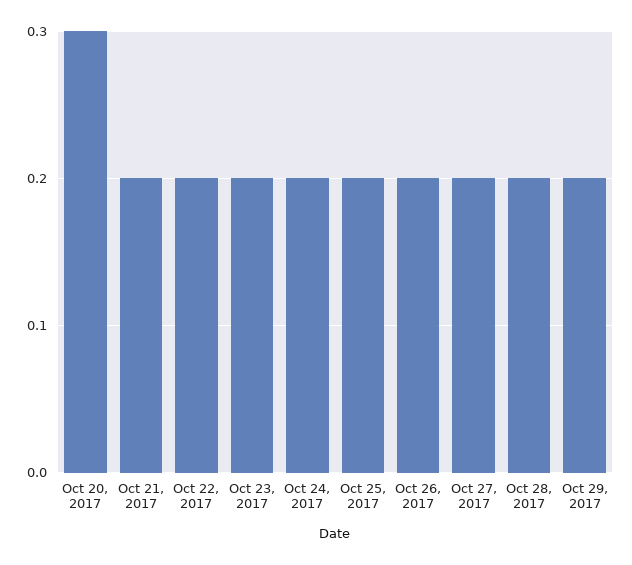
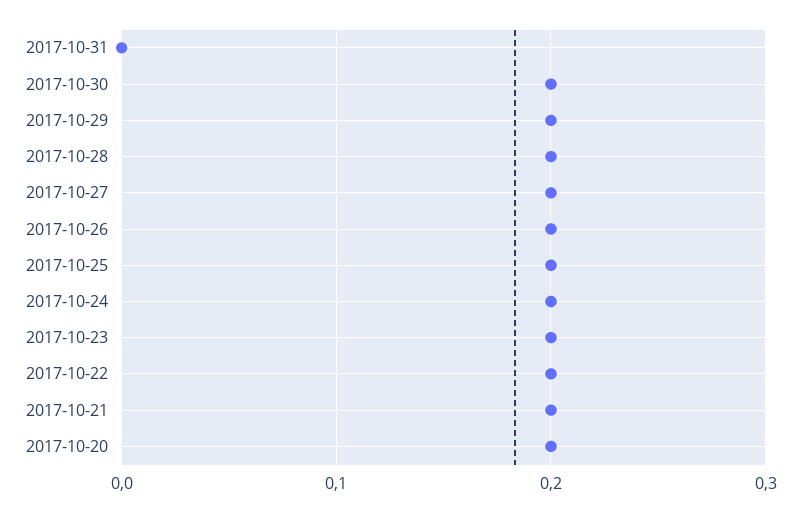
Oct 20, 2017: 0.3 -> 0.2
2017-10-31: none -> 0
2017-10-30: none -> 0.2

